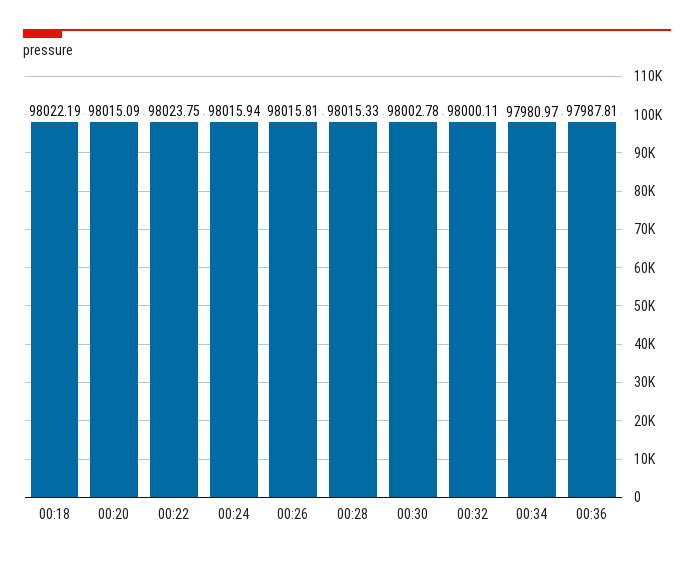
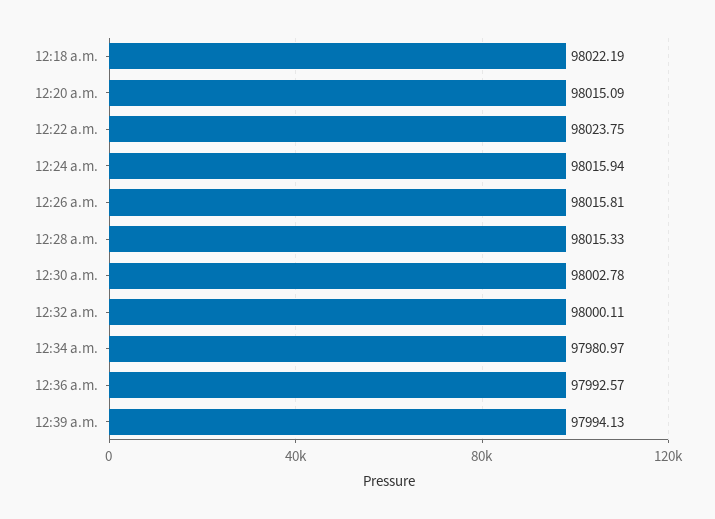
00:36: 97987.81 -> 97992.57
12:39 a.m.: none -> 97994.13

